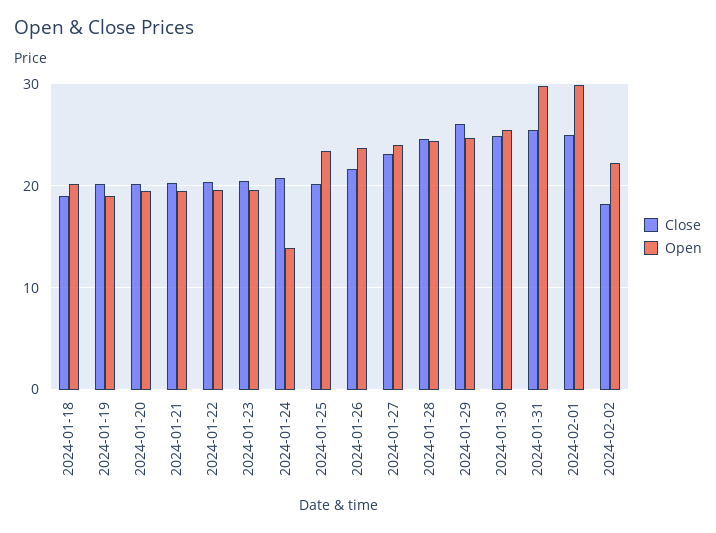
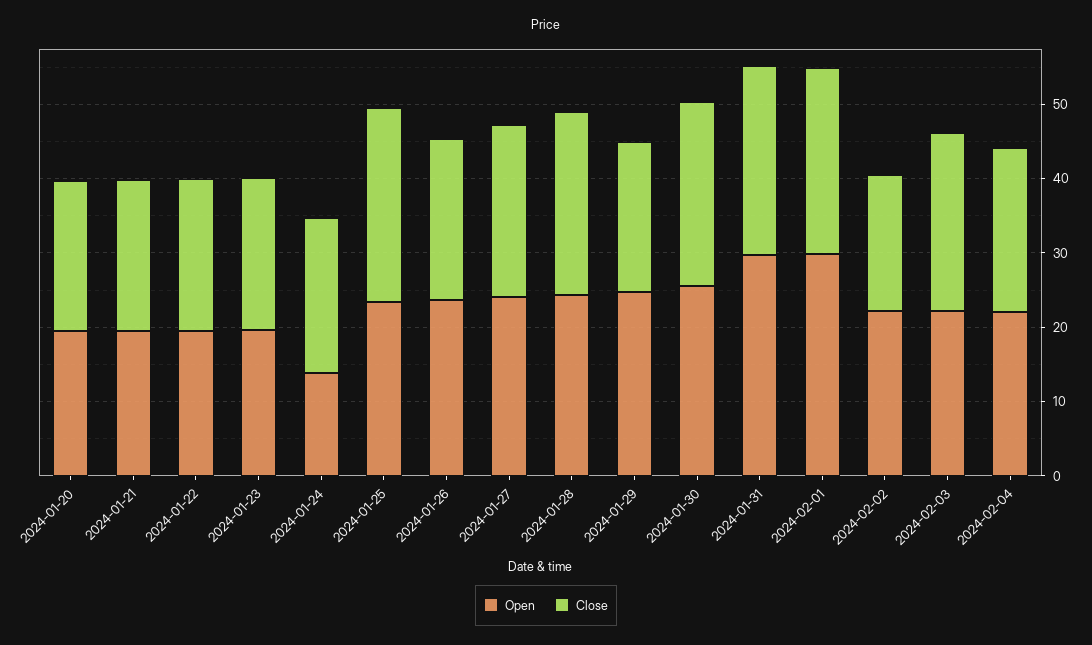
Close, 2024-01-18: 19 -> none
Open, 2024-01-18: 20 -> none
Close, 2024-01-19: 20 -> none
Open, 2024-01-19: 19 -> none
Close, 2024-01-25: 20 -> 26
Close, 2024-01-29: 26 -> 20
Open, 2024-02-03: none -> 22
Close, 2024-02-03: none -> 24
Open, 2024-02-04: none -> 22
Close, 2024-02-04: none -> 22

